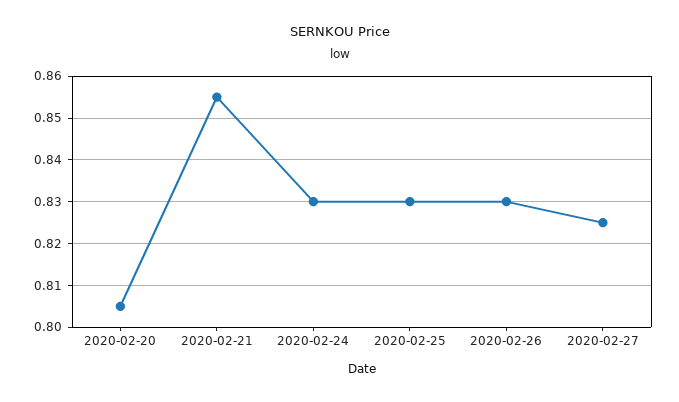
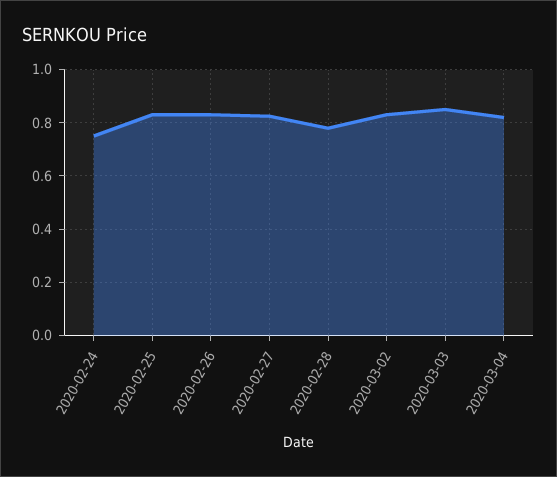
2020-02-20: 0.805 -> none
2020-02-21: 0.855 -> none
2020-02-24: 0.83 -> 0.75
2020-02-28: none -> 0.775
2020-03-02: none -> 0.825
2020-03-03: none -> 0.85
2020-03-04: none -> 0.825

